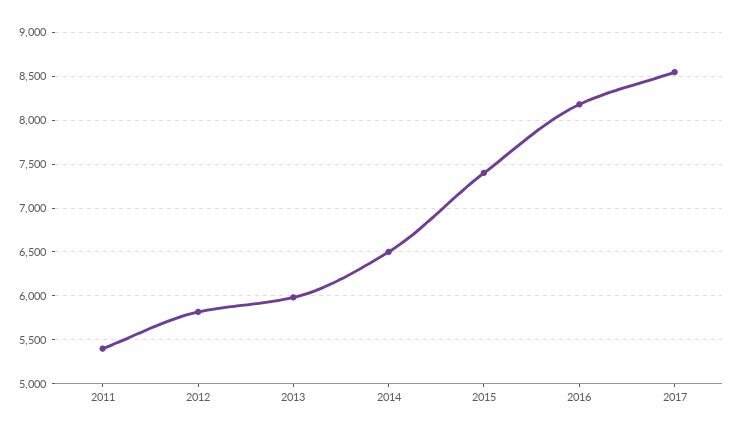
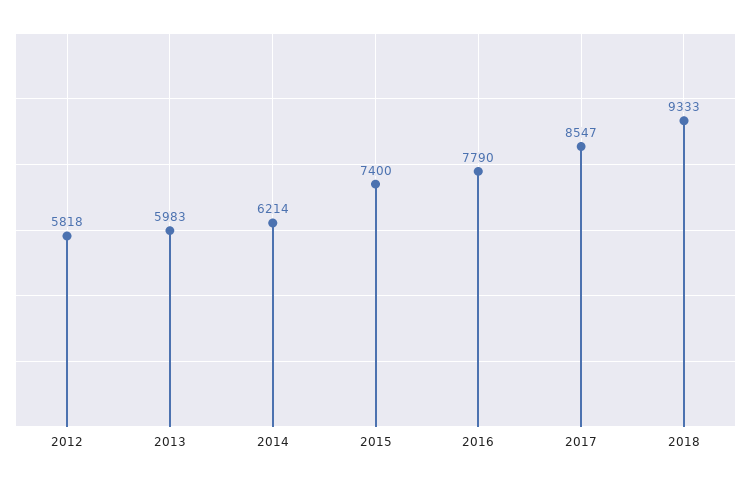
2011: 5400 -> none
2014: 6500 -> 6214
2016: 8200 -> 7790
2018: none -> 9333

